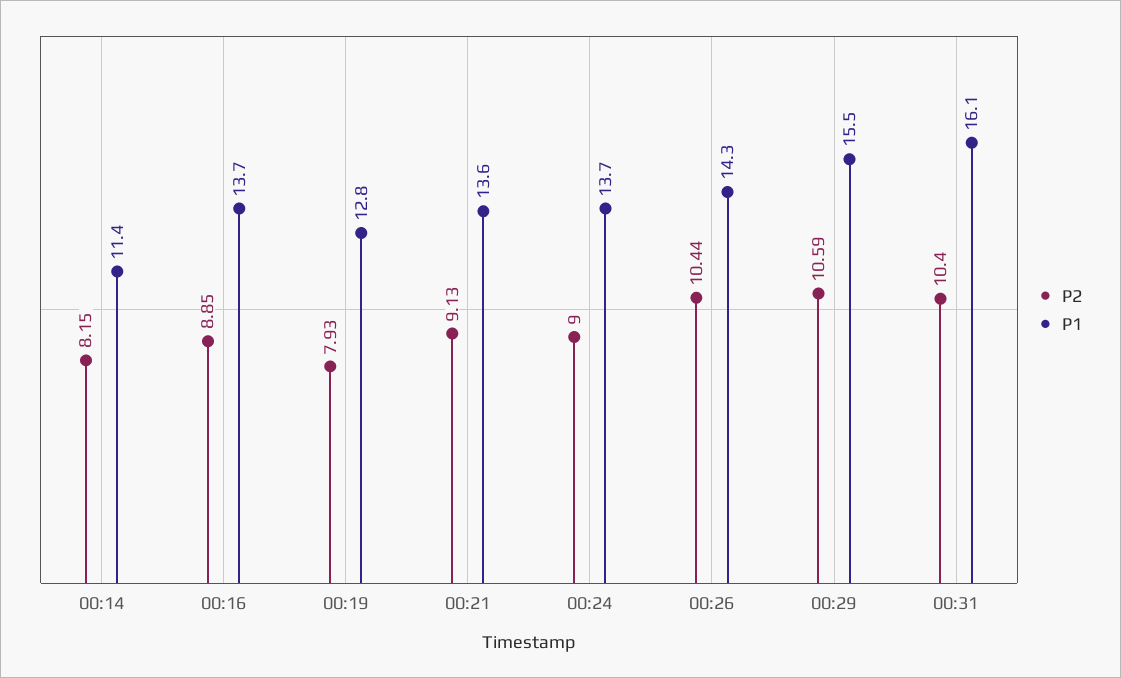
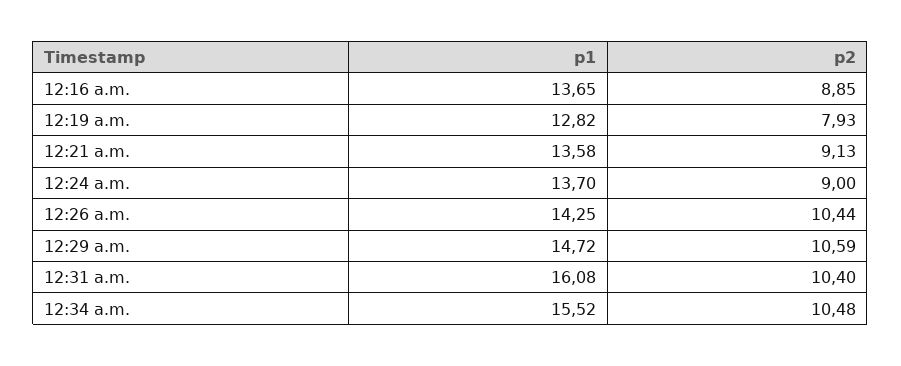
P2, 00:14: 8.15 -> none
P1, 00:14: 11.4 -> none
P1, 00:29: 15.5 -> 14.72
P1, 12:34 a.m.: none -> 15.52
P2, 12:34 a.m.: none -> 10.48

